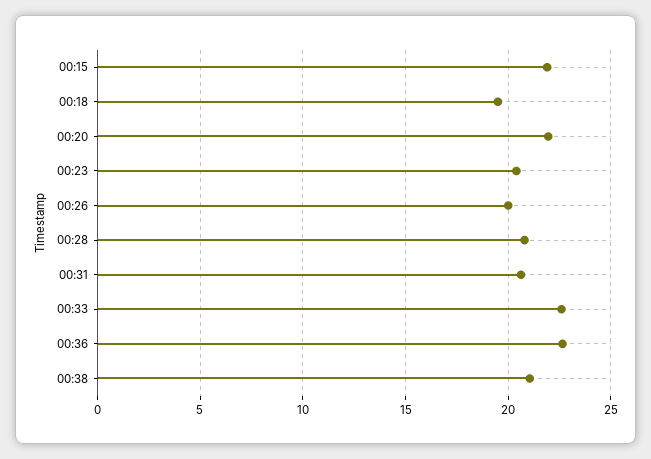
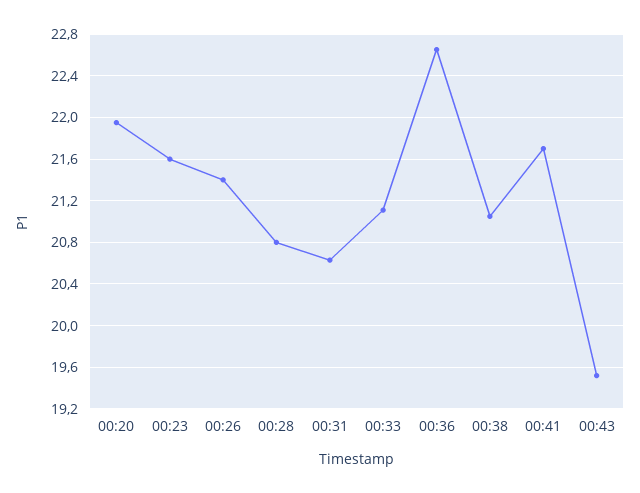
00:15: 22 -> none
00:18: 19.5 -> none
00:23: 20.5 -> 21.6
00:26: 20 -> 21.4
00:33: 22.5 -> 21.1
00:41: none -> 21.7
00:43: none -> 19.5

